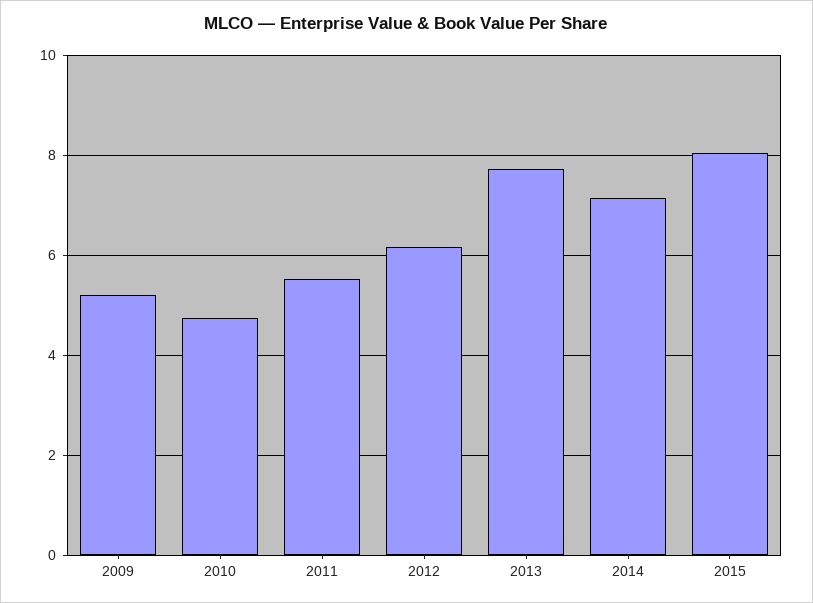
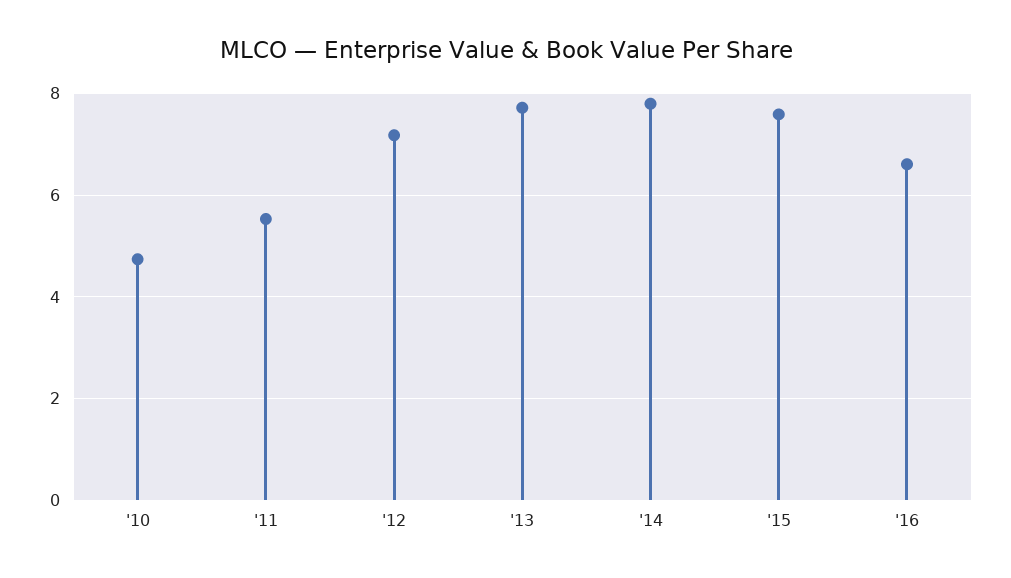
2009: 5.2 -> none
2012: 6.2 -> 7.2
2014: 7.2 -> 7.8
2015: 8 -> 7.6
'16: none -> 6.6

